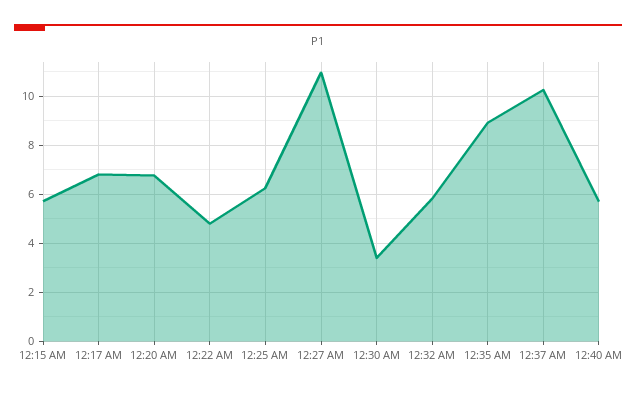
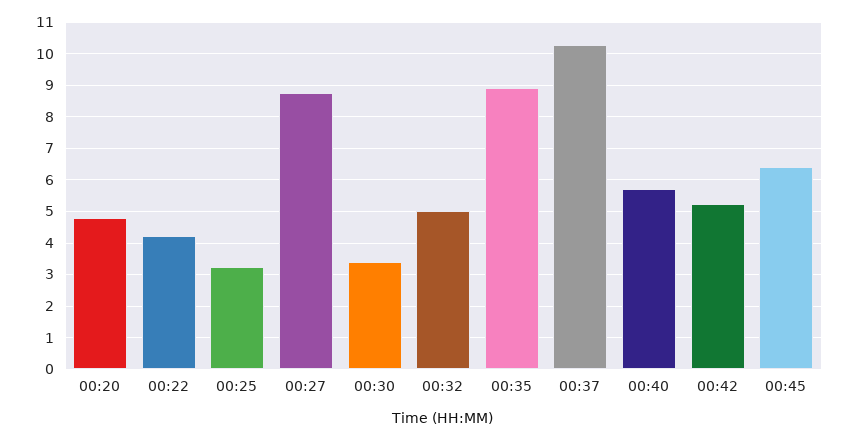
12:15 AM: 5.75 -> none
12:17 AM: 6.75 -> none
12:20 AM: 6.75 -> 4.8
12:22 AM: 4.75 -> 4.2
12:25 AM: 6.25 -> 3.2
12:27 AM: 11 -> 8.8
12:32 AM: 5.75 -> 5
00:42: none -> 5.2
00:45: none -> 6.4

